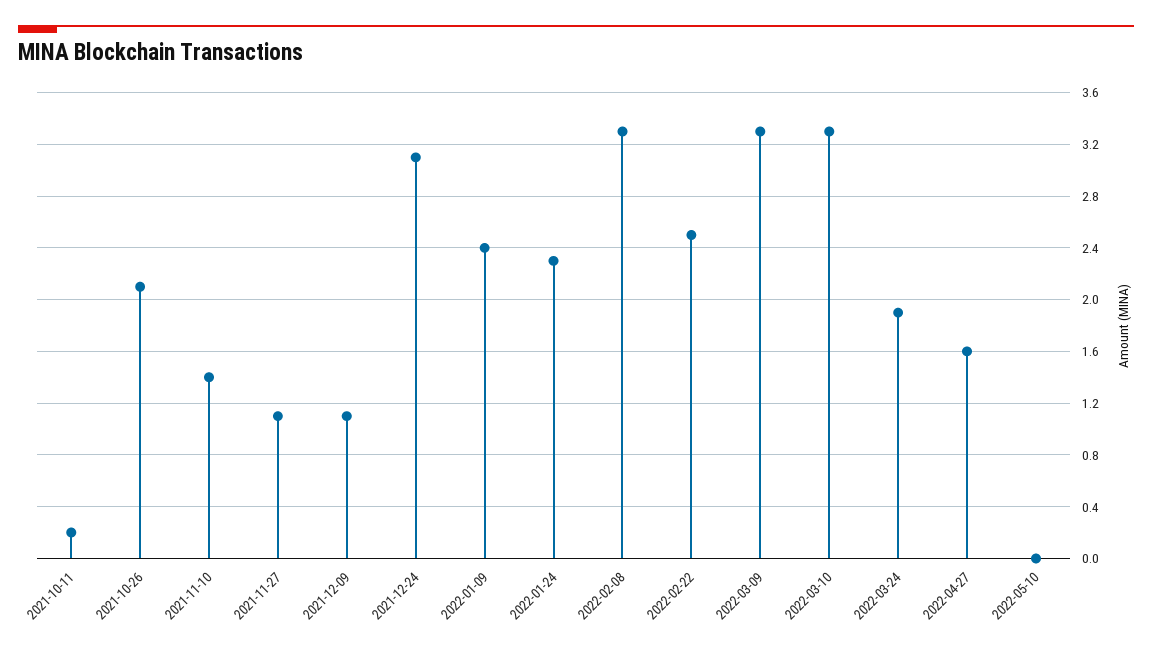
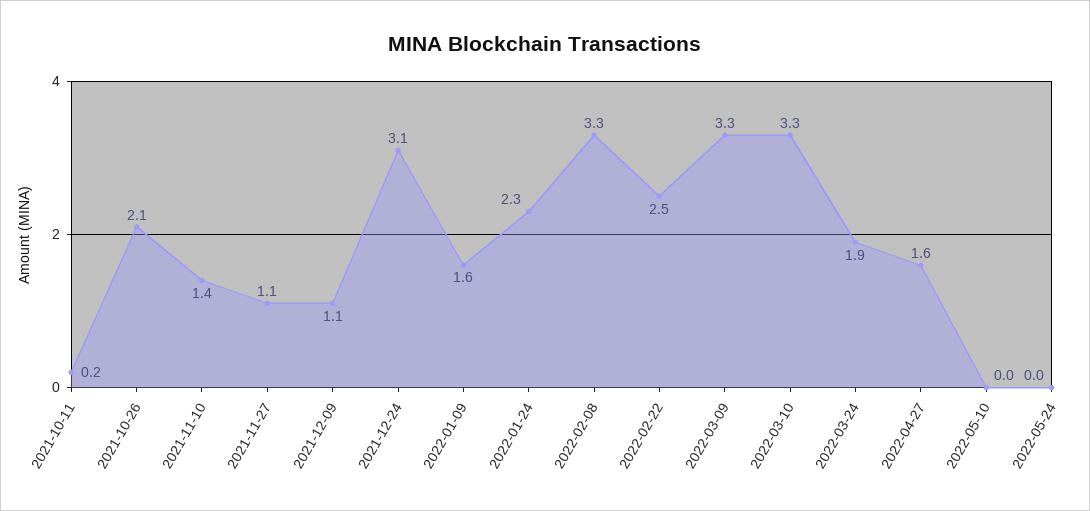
2022-01-09: 2.4 -> 1.6
2022-05-24: none -> 0

